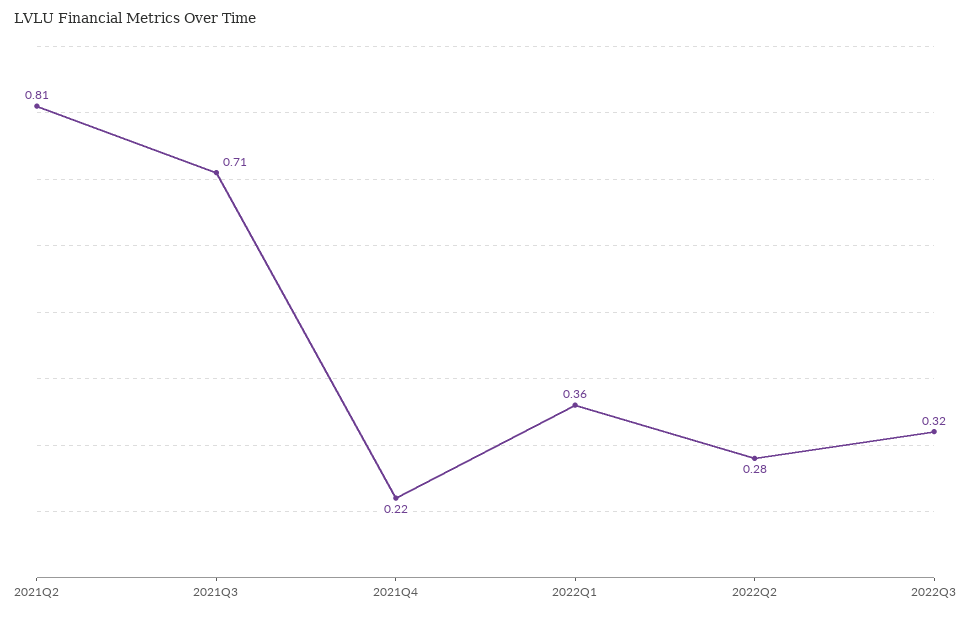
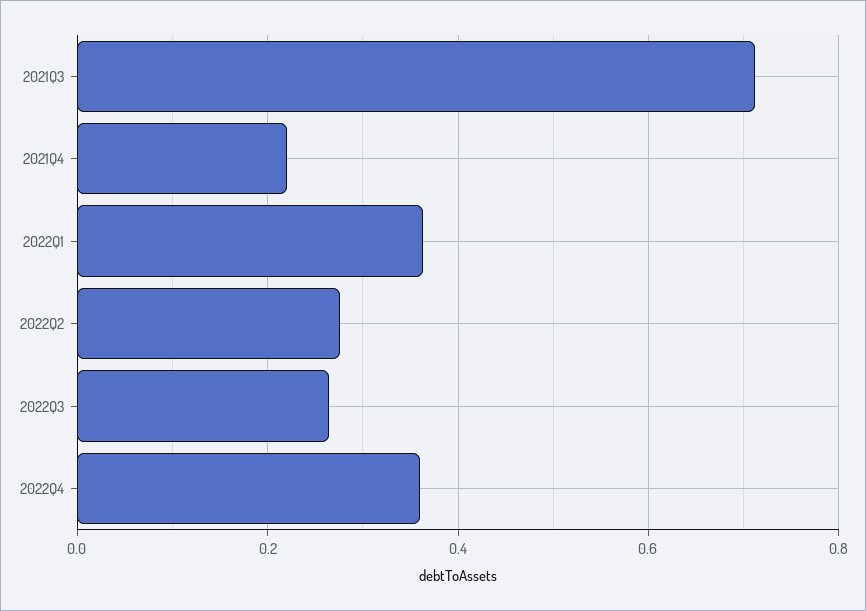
2021Q2: 0.81 -> none
2022Q3: 0.32 -> 0.26
2022Q4: none -> 0.36

